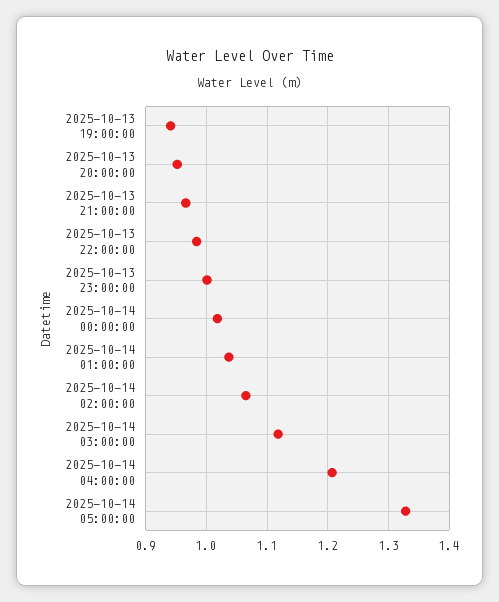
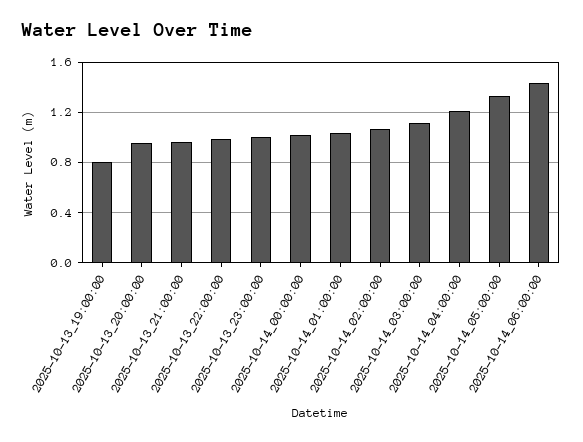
2025-10-13 19:00:00: 0.94 -> 0.8
2025-10-14_06:00:00: none -> 1.45

